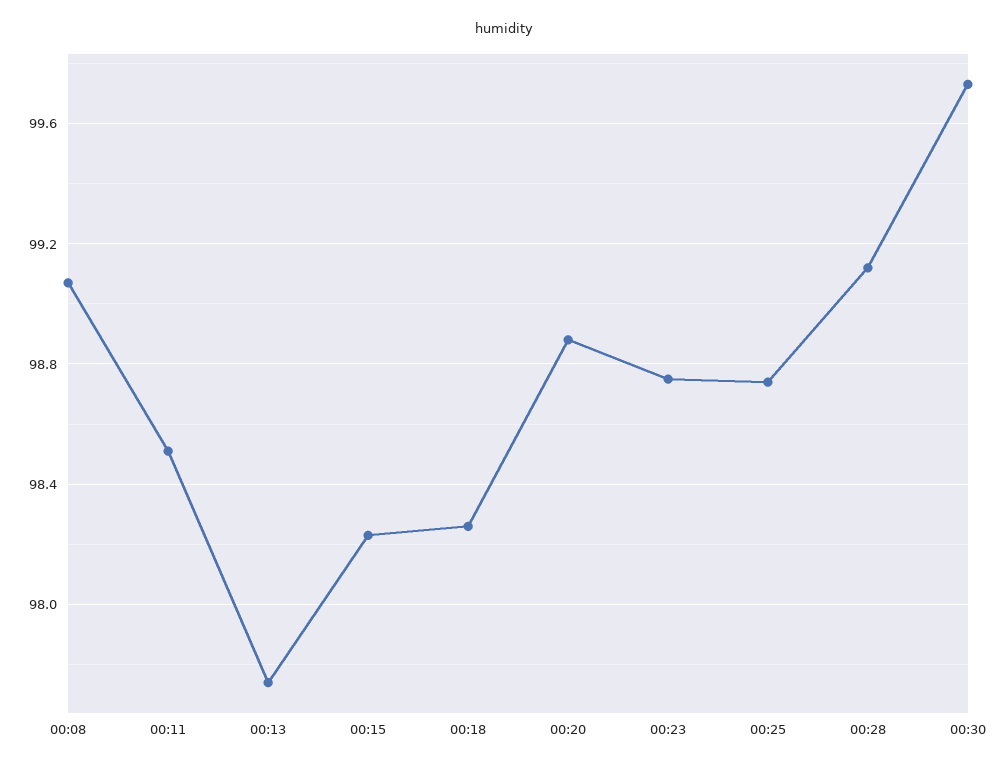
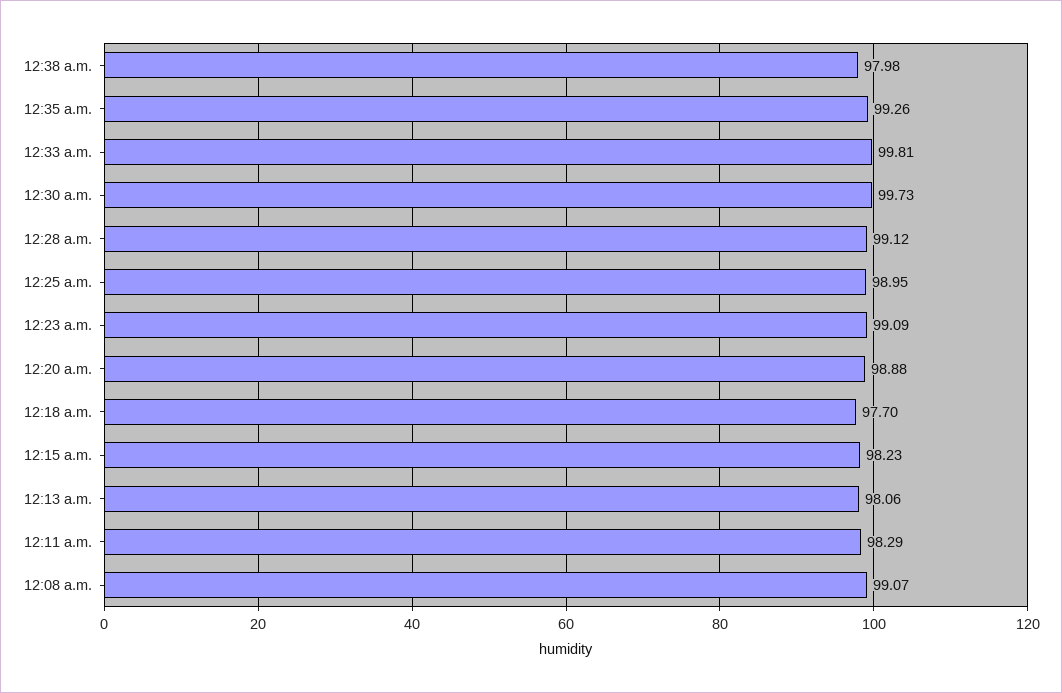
00:11: 98.5 -> 98.29
00:13: 97.75 -> 98.06
00:18: 98.25 -> 97.7
00:23: 98.75 -> 99.09
00:25: 98.75 -> 98.95
12:38 a.m.: none -> 97.98
12:35 a.m.: none -> 99.26
12:33 a.m.: none -> 99.81

